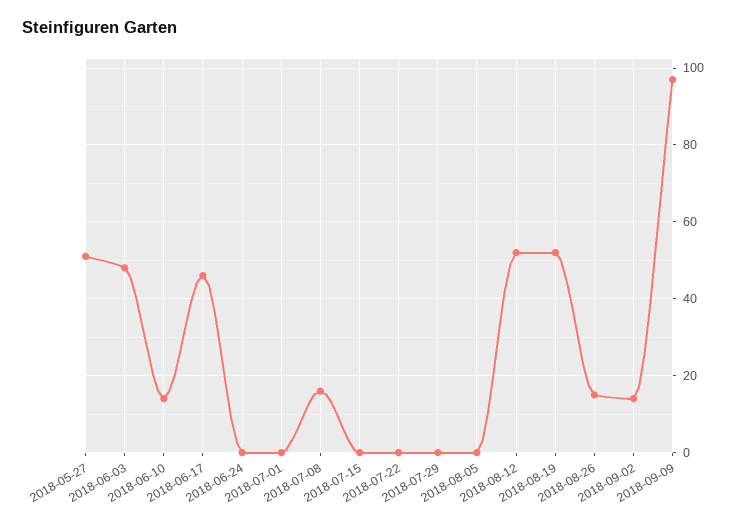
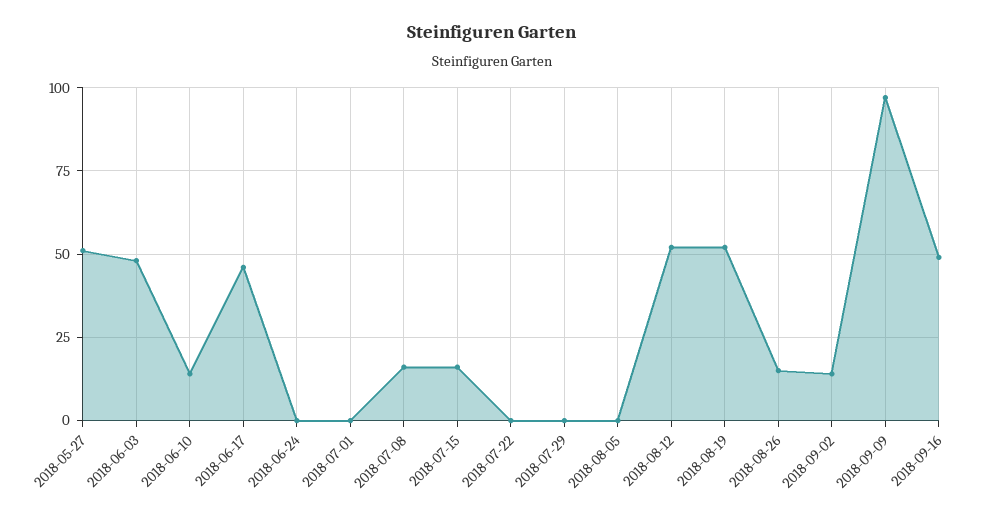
2018-07-15: 0 -> 15
2018-09-16: none -> 50

